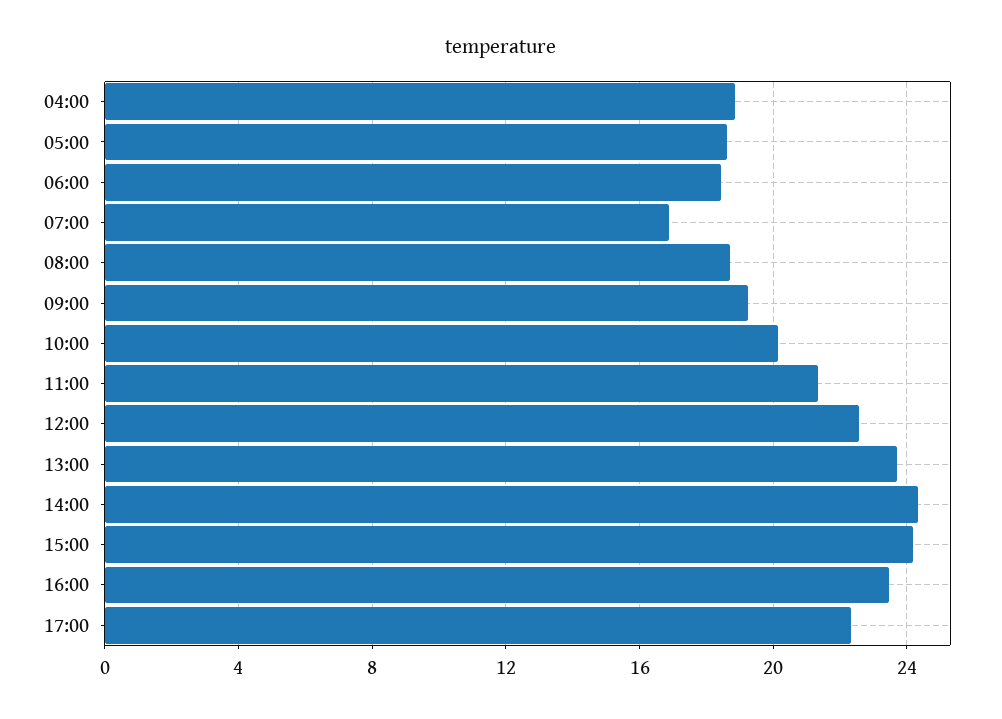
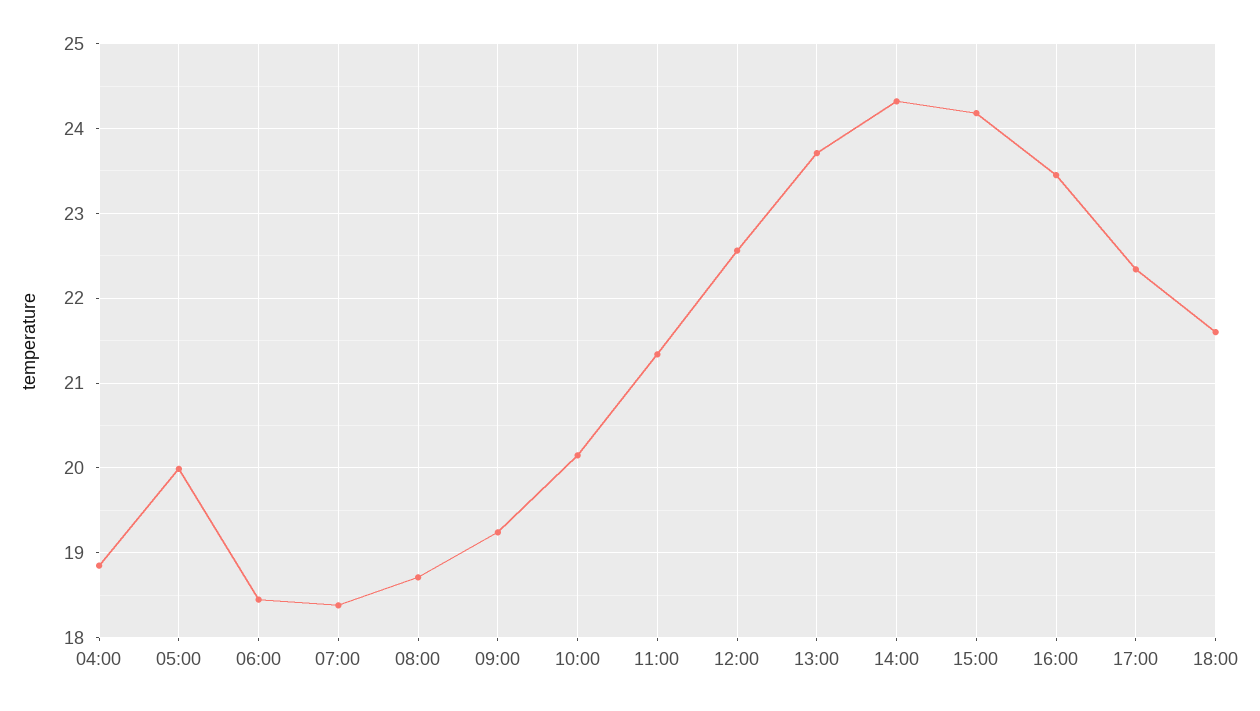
05:00: 18.5 -> 20
07:00: 17 -> 18.4
18:00: none -> 21.6

